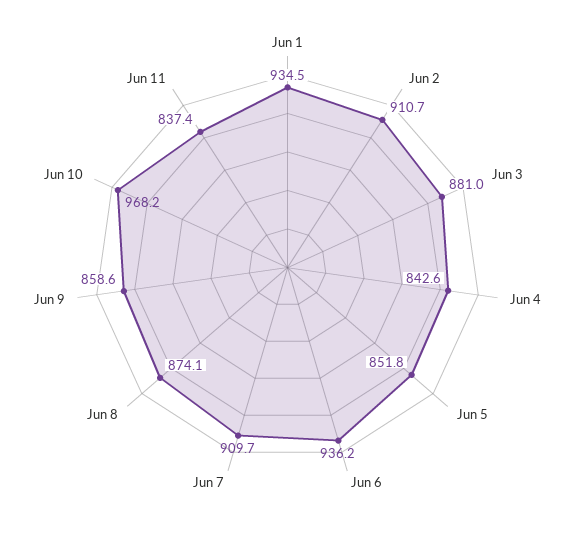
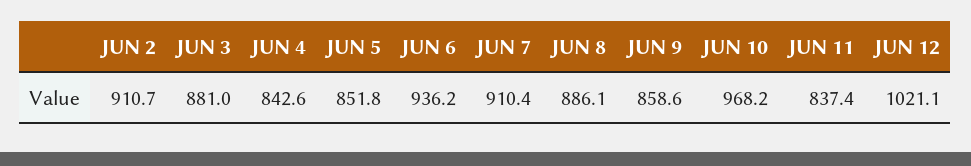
Jun 1: 934.5 -> none
Jun 7: 909.7 -> 910.4
Jun 8: 874.1 -> 886.1
JUN 12: none -> 1021.1

